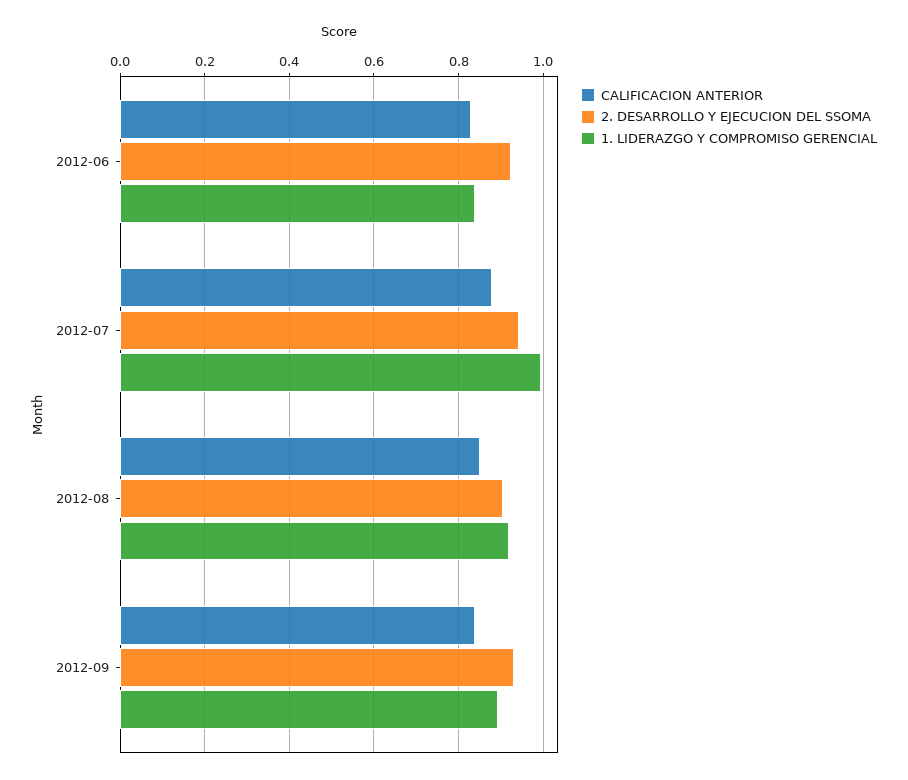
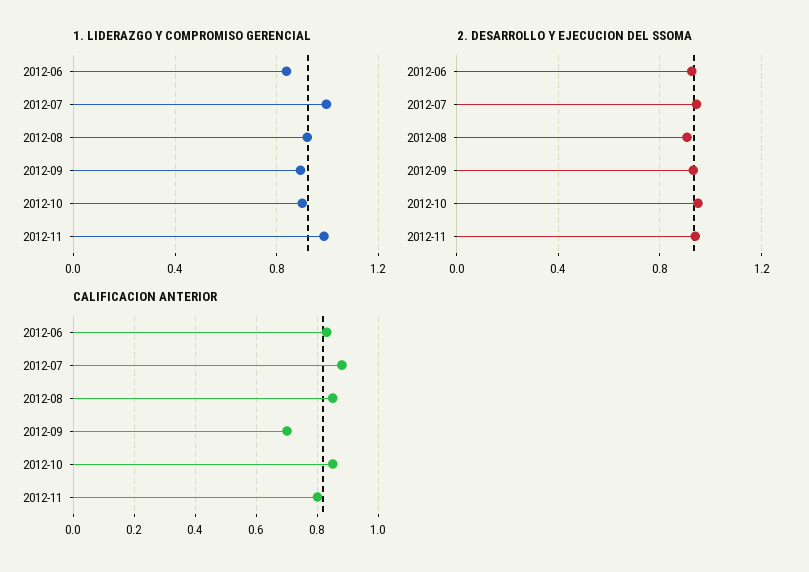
CALIFICACION ANTERIOR, 2012-09: 0.84 -> 0.7
1. LIDERAZGO Y COMPROMISO GERENCIAL, 2012-10: none -> 0.9
1. LIDERAZGO Y COMPROMISO GERENCIAL, 2012-11: none -> 1
2. DESARROLLO Y EJECUCION DEL SSOMA, 2012-10: none -> 0.95
2. DESARROLLO Y EJECUCION DEL SSOMA, 2012-11: none -> 0.95
CALIFICACION ANTERIOR, 2012-10: none -> 0.85
CALIFICACION ANTERIOR, 2012-11: none -> 0.8

